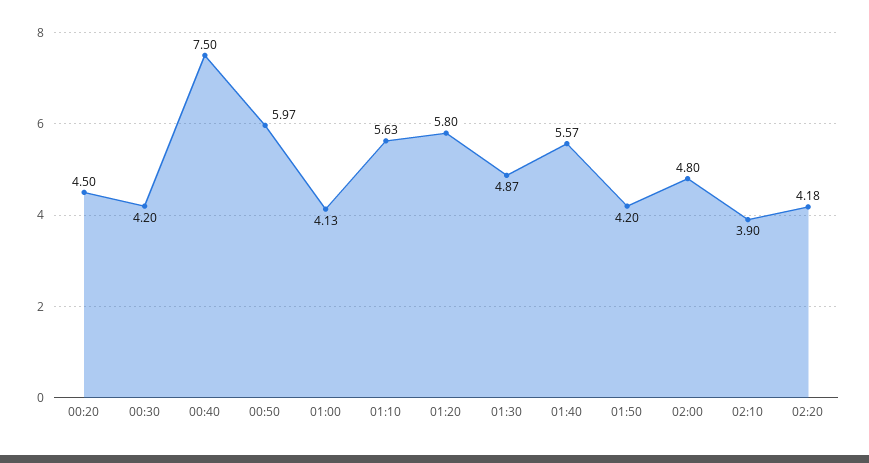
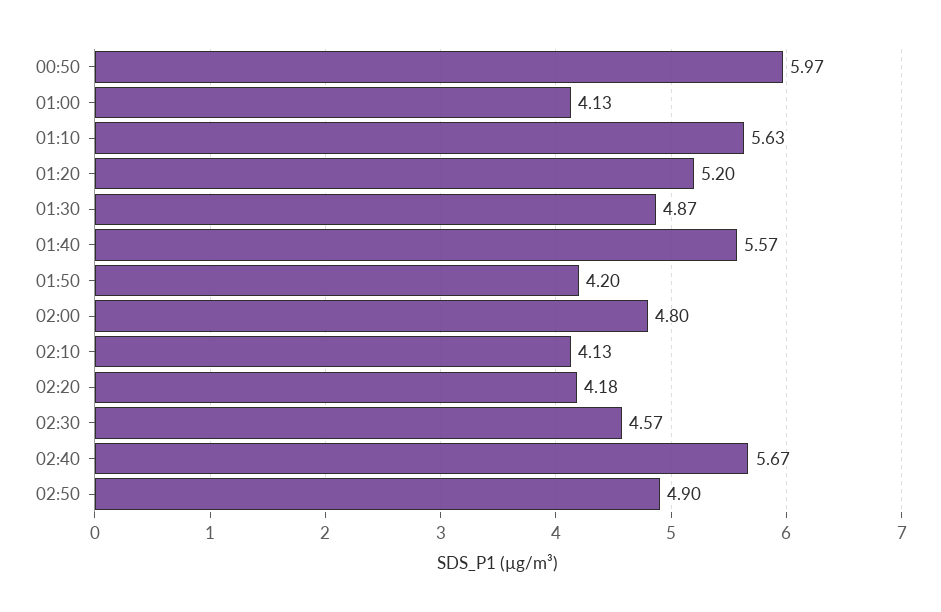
00:20: 4.5 -> none
00:30: 4.2 -> none
00:40: 7.5 -> none
01:20: 5.8 -> 5.2
02:10: 3.9 -> 4.13
02:30: none -> 4.57
02:40: none -> 5.67
02:50: none -> 4.9

